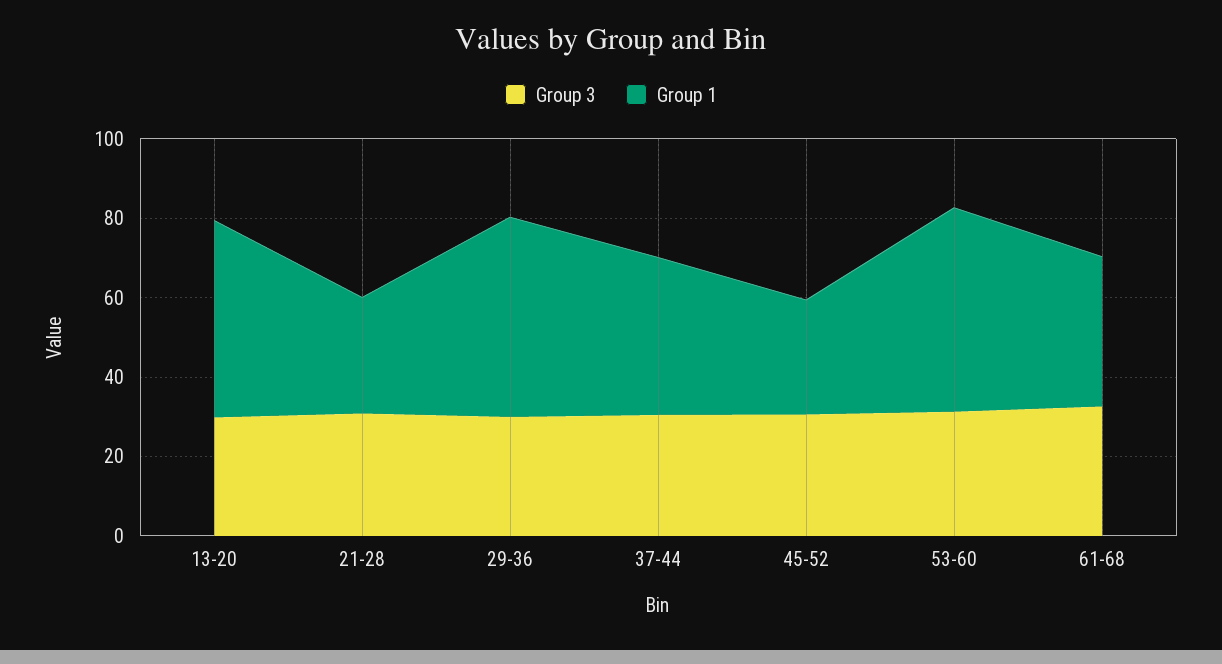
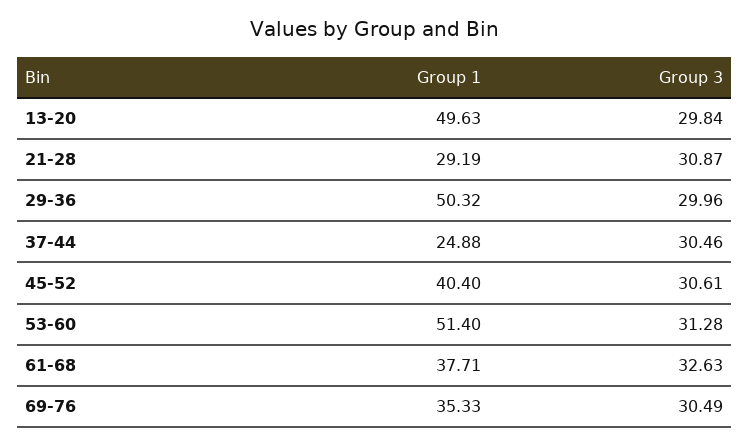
Group 1, 37-44: 40 -> 24.88
Group 1, 45-52: 30 -> 40.4
Group 1, 69-76: none -> 35.33
Group 3, 69-76: none -> 30.49

